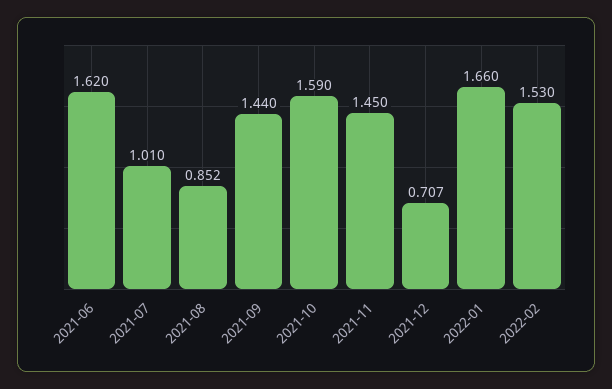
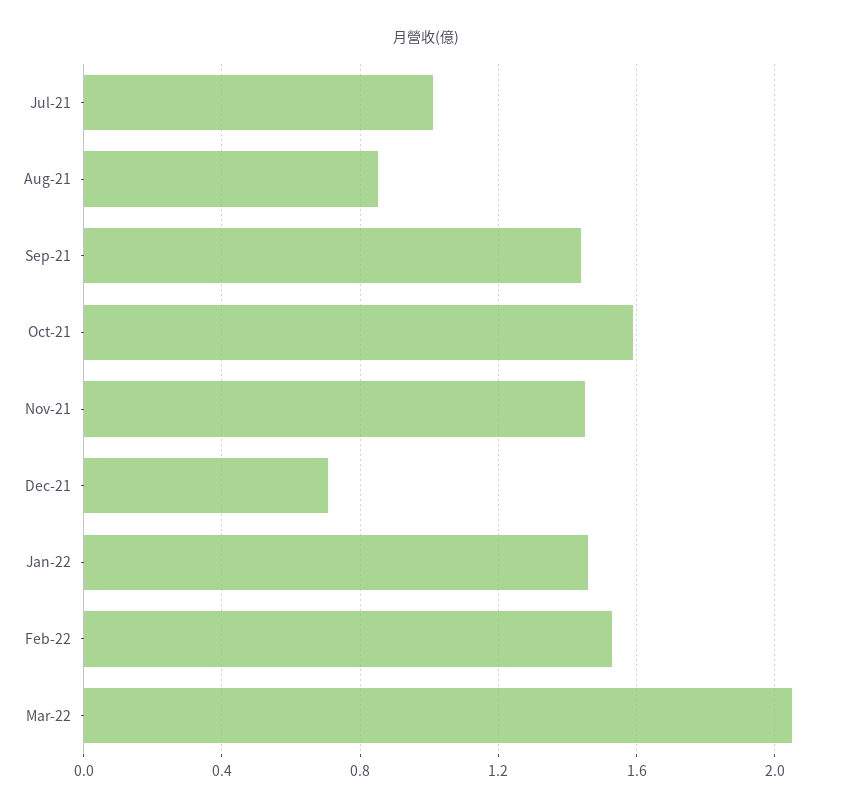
2021-06: 1.62 -> none
2022-01: 1.66 -> 1.45
Mar-22: none -> 2.05

